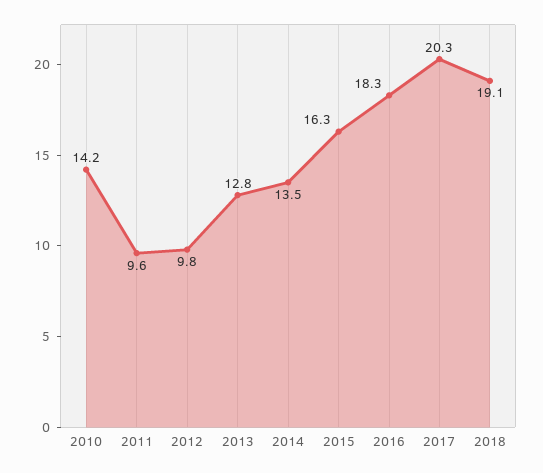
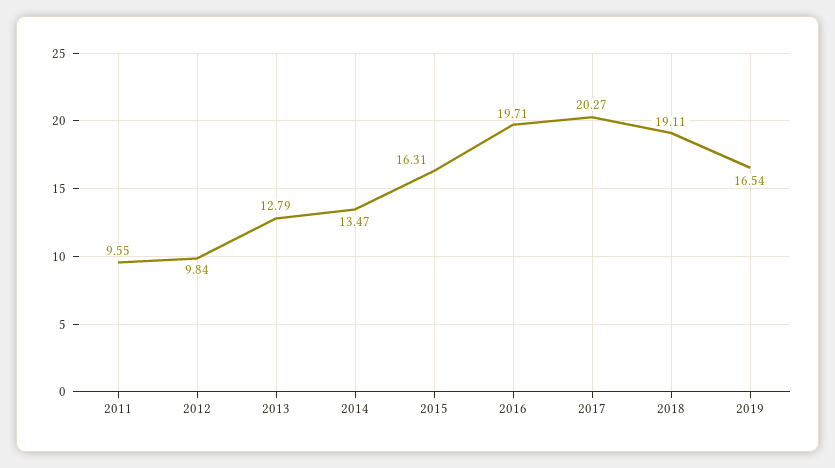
2010: 14.2 -> none
2016: 18.3 -> 19.71
2019: none -> 16.54

